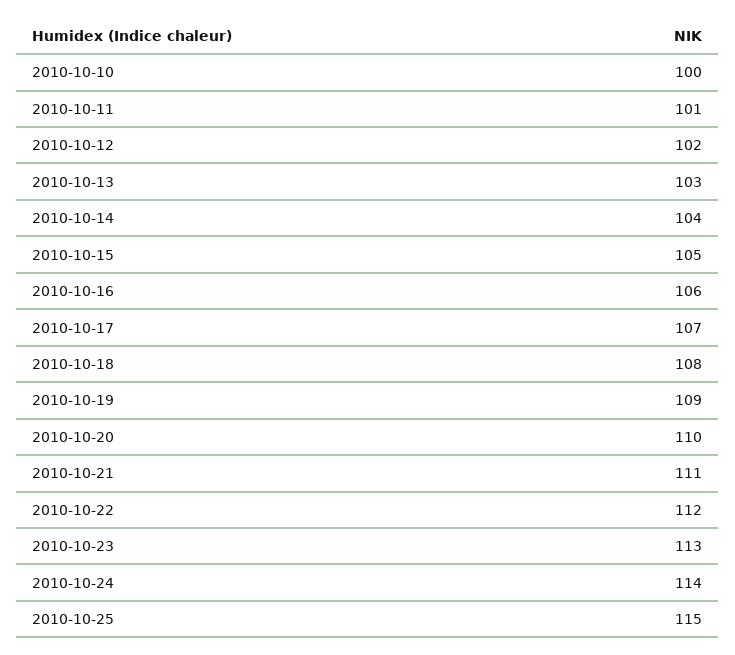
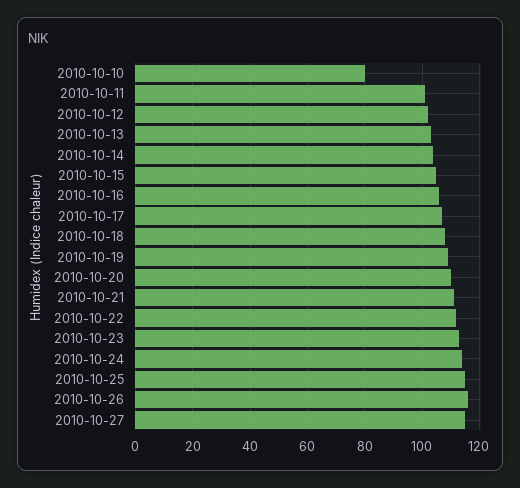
2010-10-10: 100 -> 80
2010-10-26: none -> 115
2010-10-27: none -> 115

